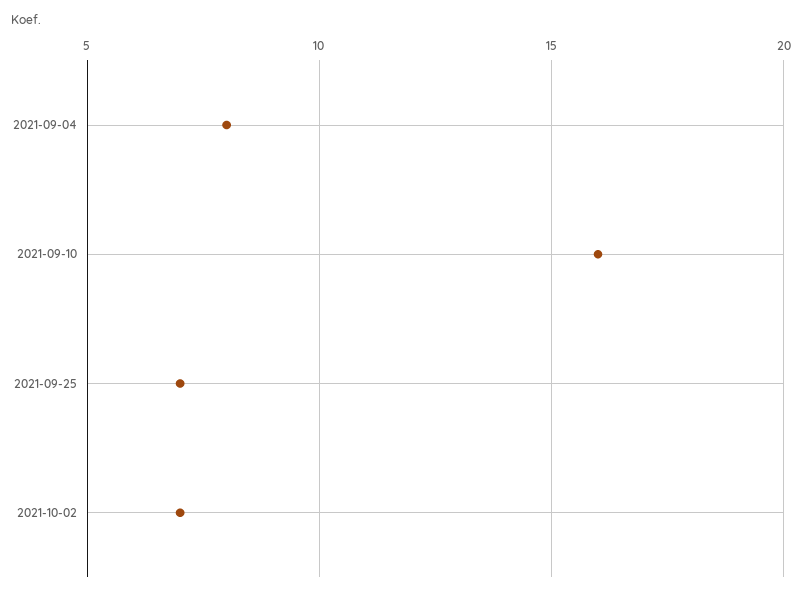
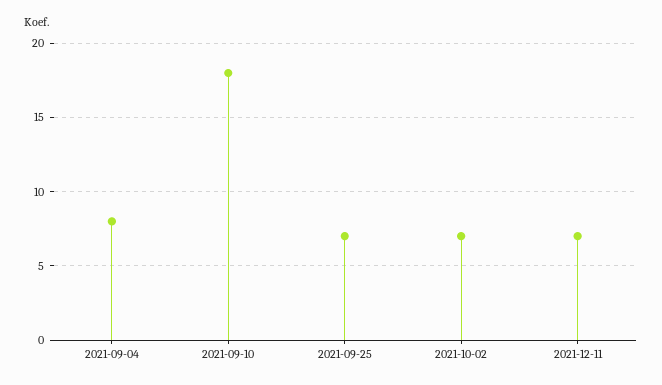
2021-09-10: 16 -> 18
2021-12-11: none -> 7

